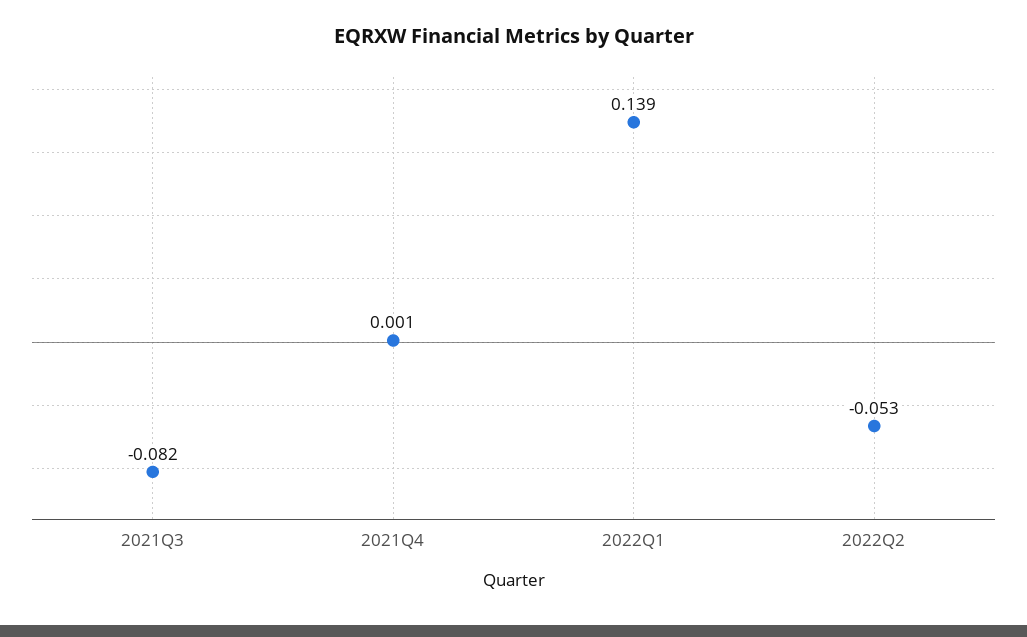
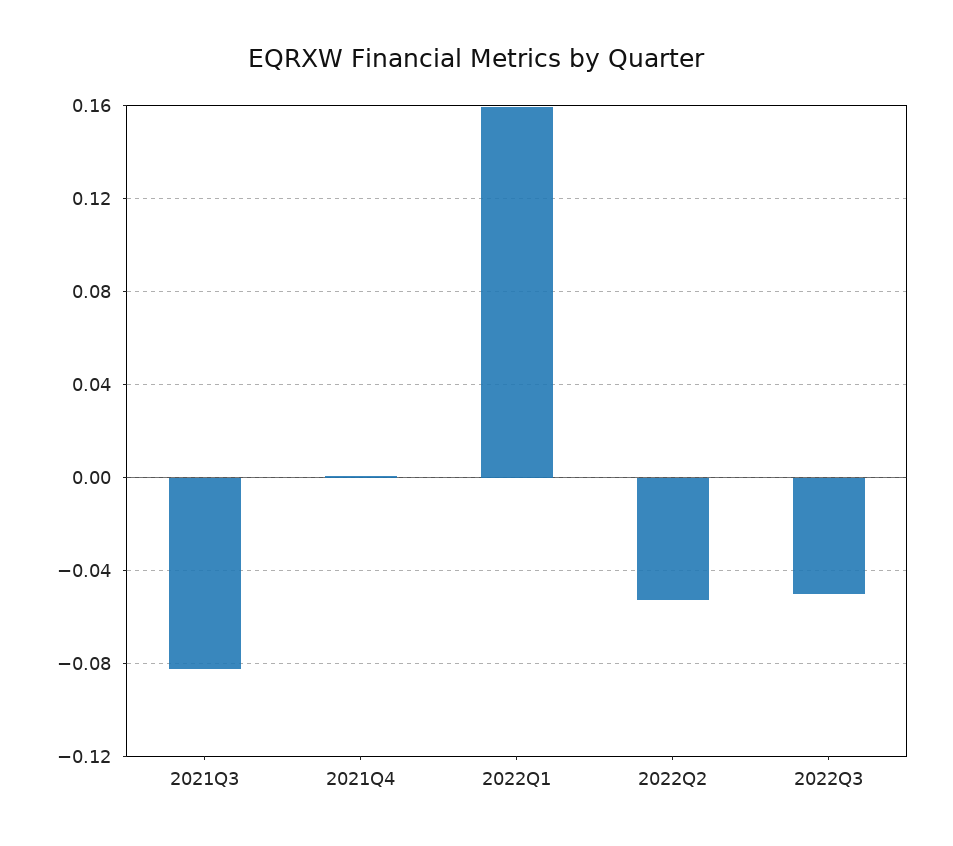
2022Q1: 0.139 -> 0.16
2022Q3: none -> -0.05

